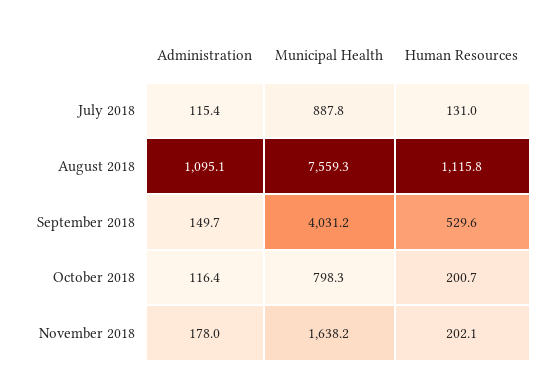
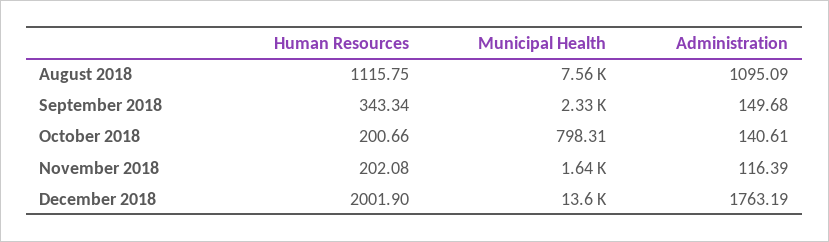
Administration, July 2018: 115.4 -> none
Municipal Health, July 2018: 887.8 -> none
Human Resources, July 2018: 131 -> none
Municipal Health, September 2018: 4031.2 -> 2330
Human Resources, September 2018: 529.6 -> 343.34
Administration, October 2018: 116.4 -> 140.61
Administration, November 2018: 178 -> 116.39
Human Resources, December 2018: none -> 2001.9
Municipal Health, December 2018: none -> 13600
Administration, December 2018: none -> 1763.19

